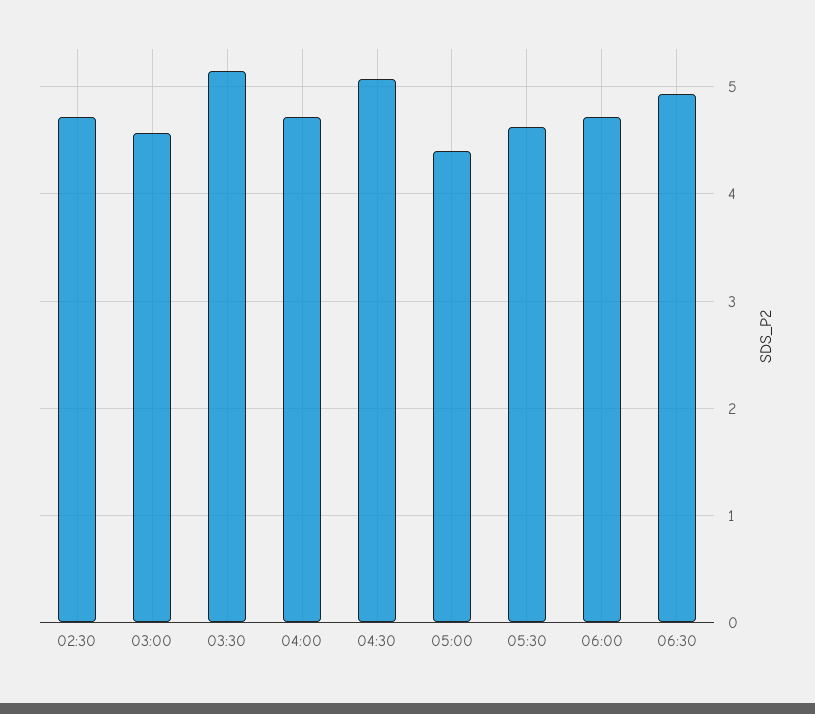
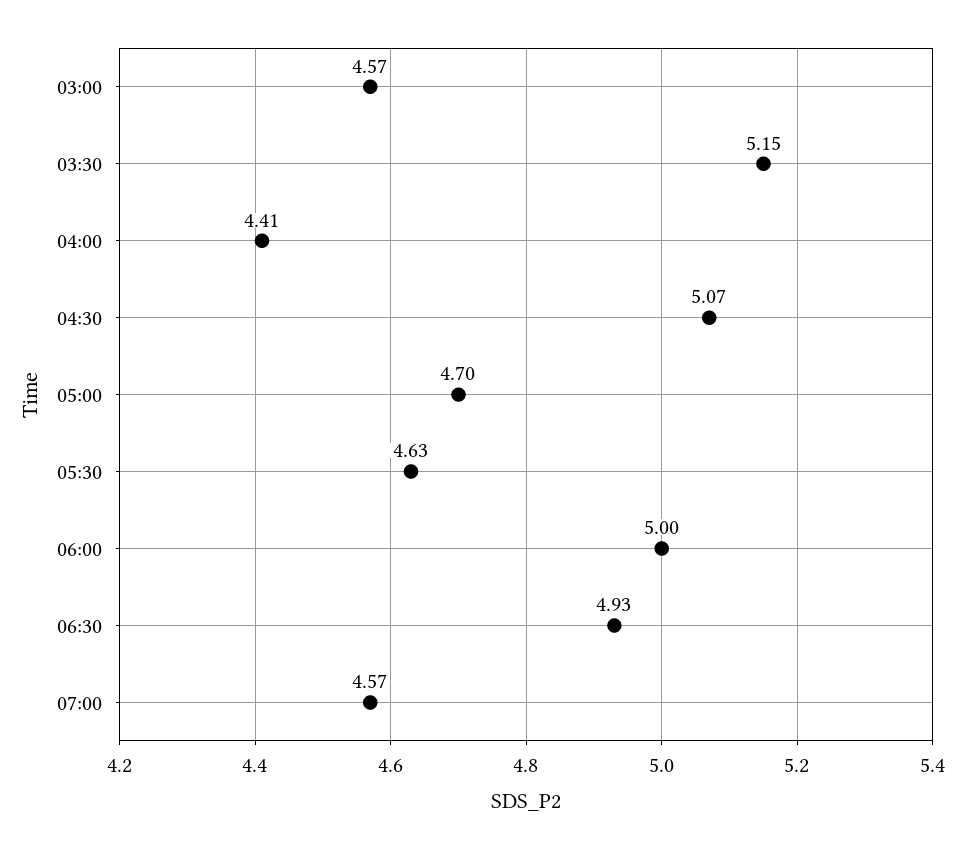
02:30: 4.7 -> none
04:00: 4.7 -> 4.41
05:00: 4.4 -> 4.7
06:00: 4.7 -> 5
07:00: none -> 4.57

